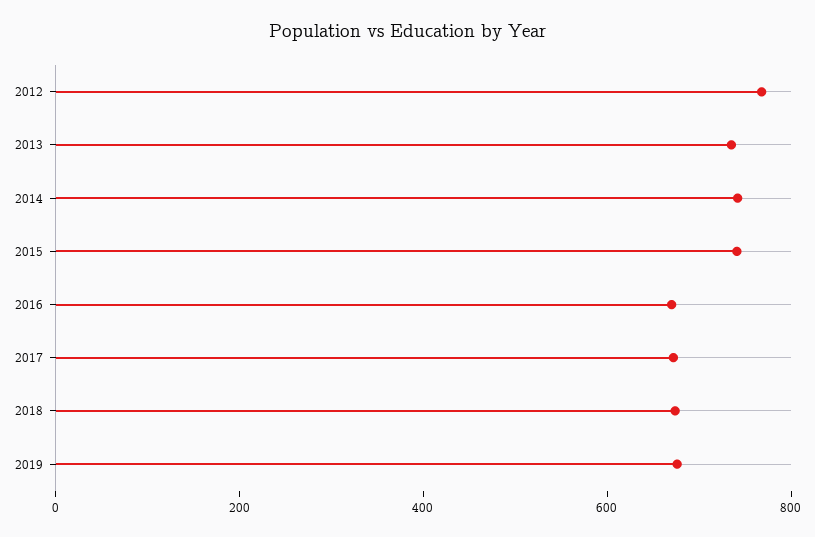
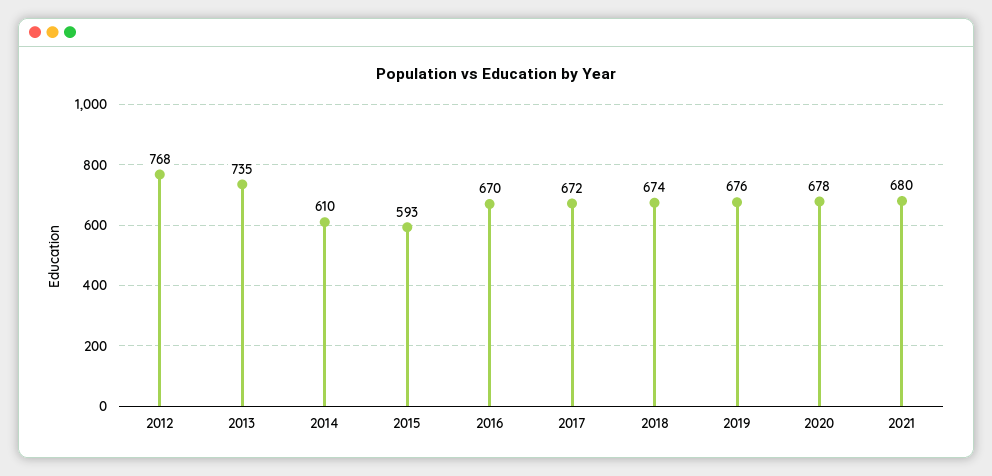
2014: 750 -> 610
2015: 750 -> 593
2020: none -> 678
2021: none -> 680

